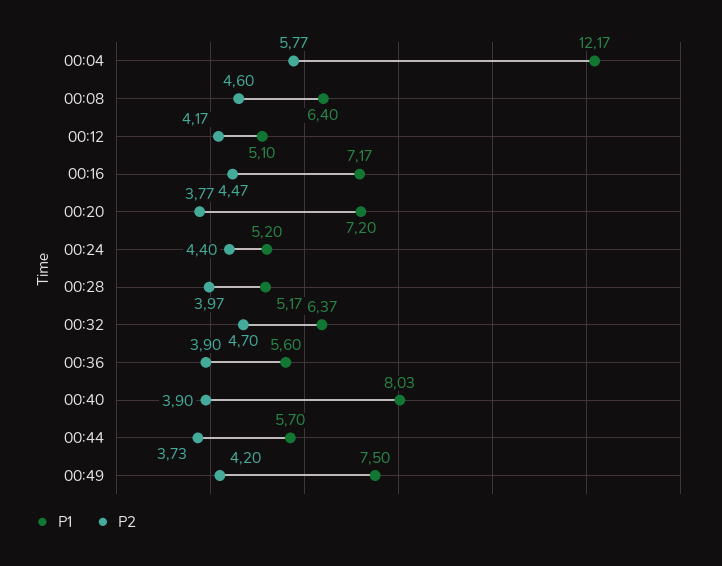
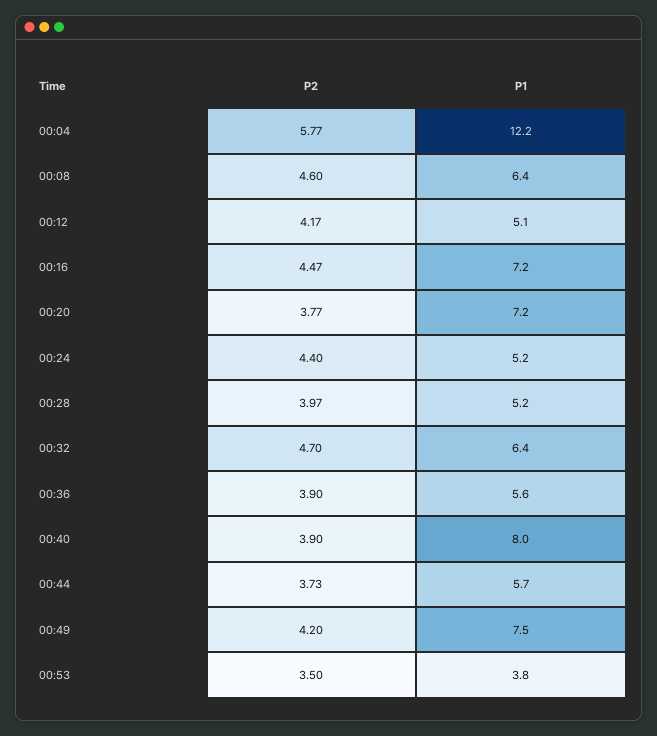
P2, 00:53: none -> 3.5
P1, 00:53: none -> 3.8

